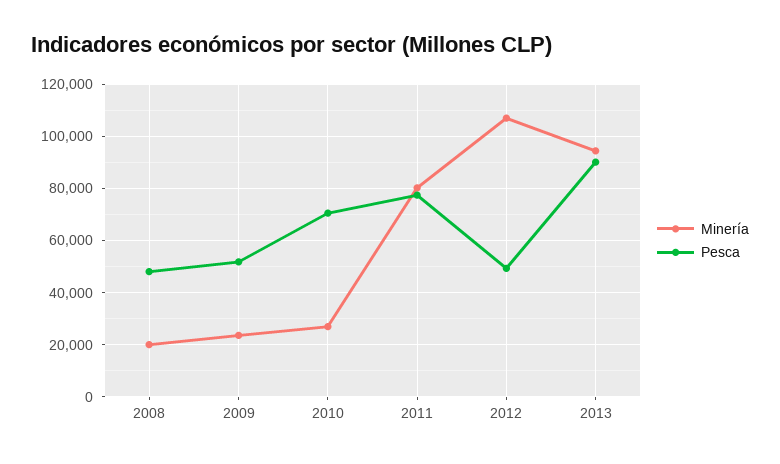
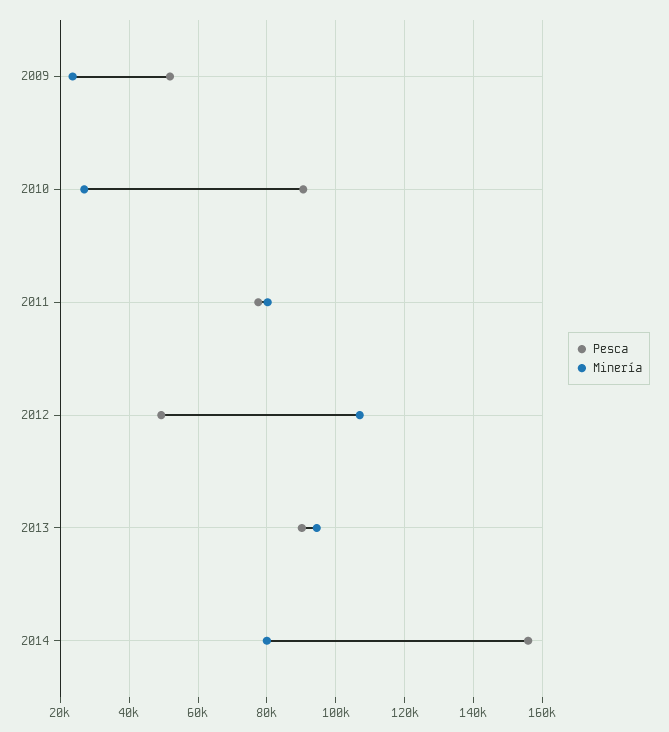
Minería, 2008: 20000 -> none
Pesca, 2008: 47500 -> none
Pesca, 2010: 70000 -> 90000
Pesca, 2014: none -> 156000
Minería, 2014: none -> 80000

